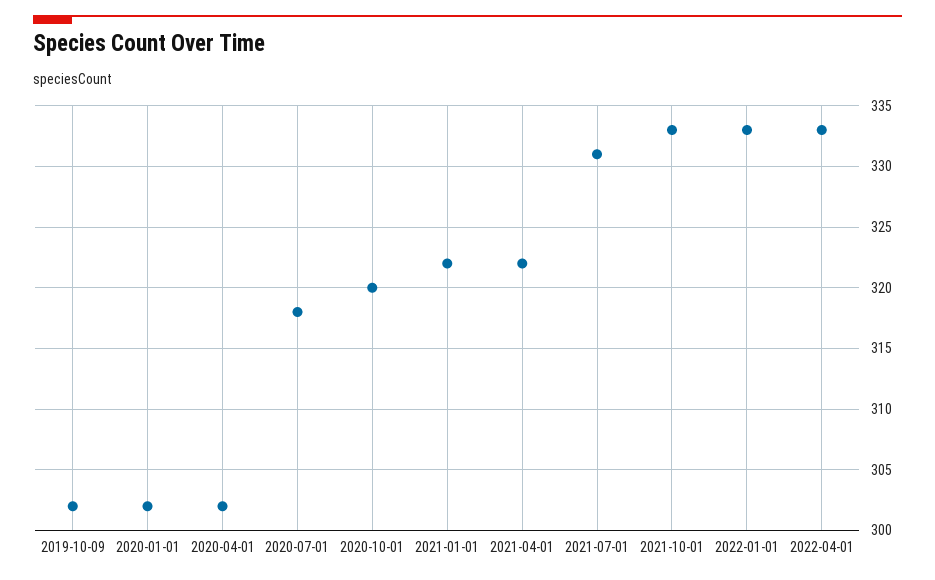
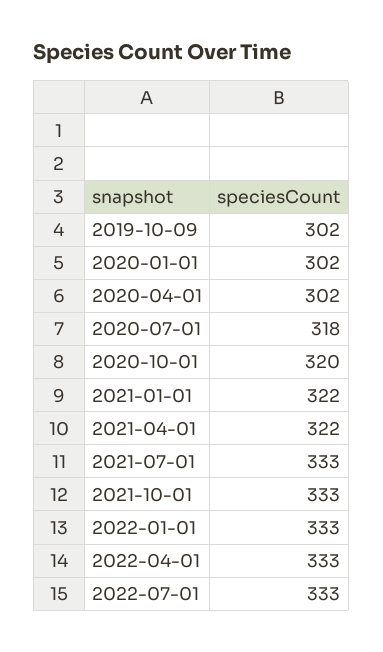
2021-07-01: 331 -> 333
2022-07-01: none -> 333

